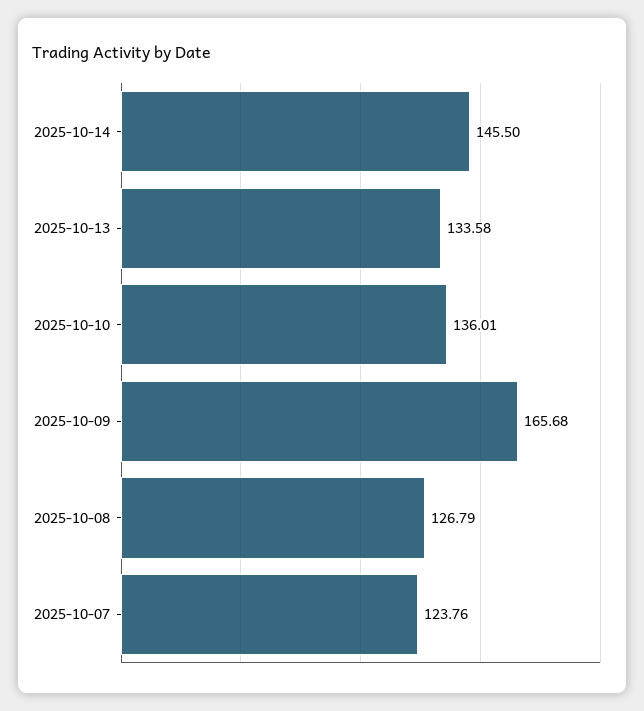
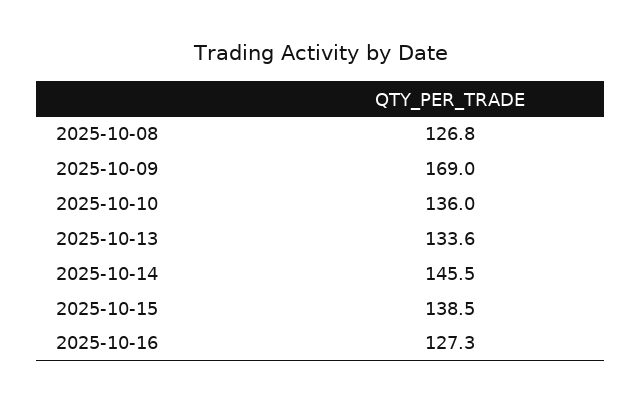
2025-10-09: 165.68 -> 169
2025-10-07: 123.76 -> none
2025-10-15: none -> 138.5
2025-10-16: none -> 127.3

